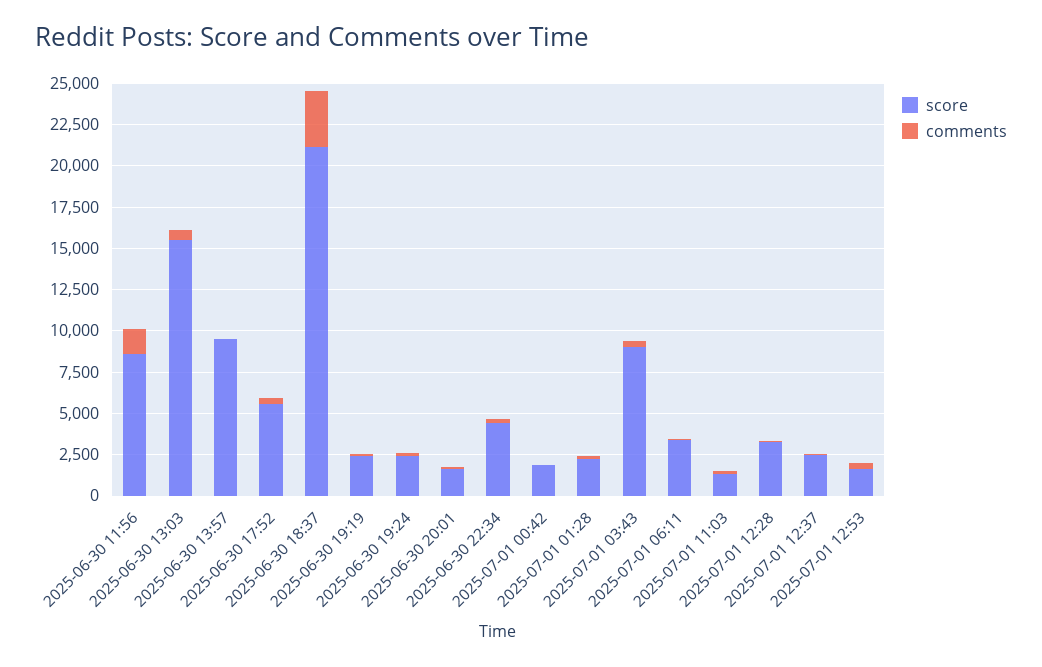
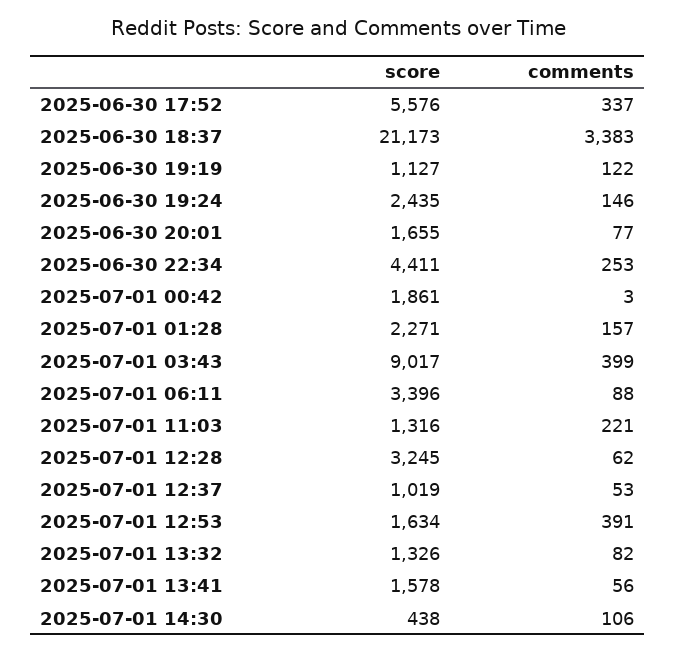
score, 2025-06-30 11:56: 8500 -> none
comments, 2025-06-30 11:56: 1500 -> none
score, 2025-06-30 13:03: 15500 -> none
comments, 2025-06-30 13:03: 500 -> none
score, 2025-06-30 13:57: 9500 -> none
comments, 2025-06-30 13:57: 0 -> none
score, 2025-06-30 19:19: 2500 -> 1127
score, 2025-07-01 12:37: 2500 -> 1019
score, 2025-07-01 13:32: none -> 1326
comments, 2025-07-01 13:32: none -> 82
score, 2025-07-01 13:41: none -> 1578
comments, 2025-07-01 13:41: none -> 56
score, 2025-07-01 14:30: none -> 438
comments, 2025-07-01 14:30: none -> 106

